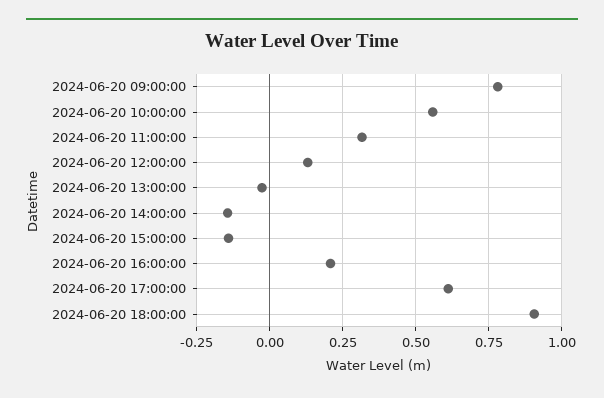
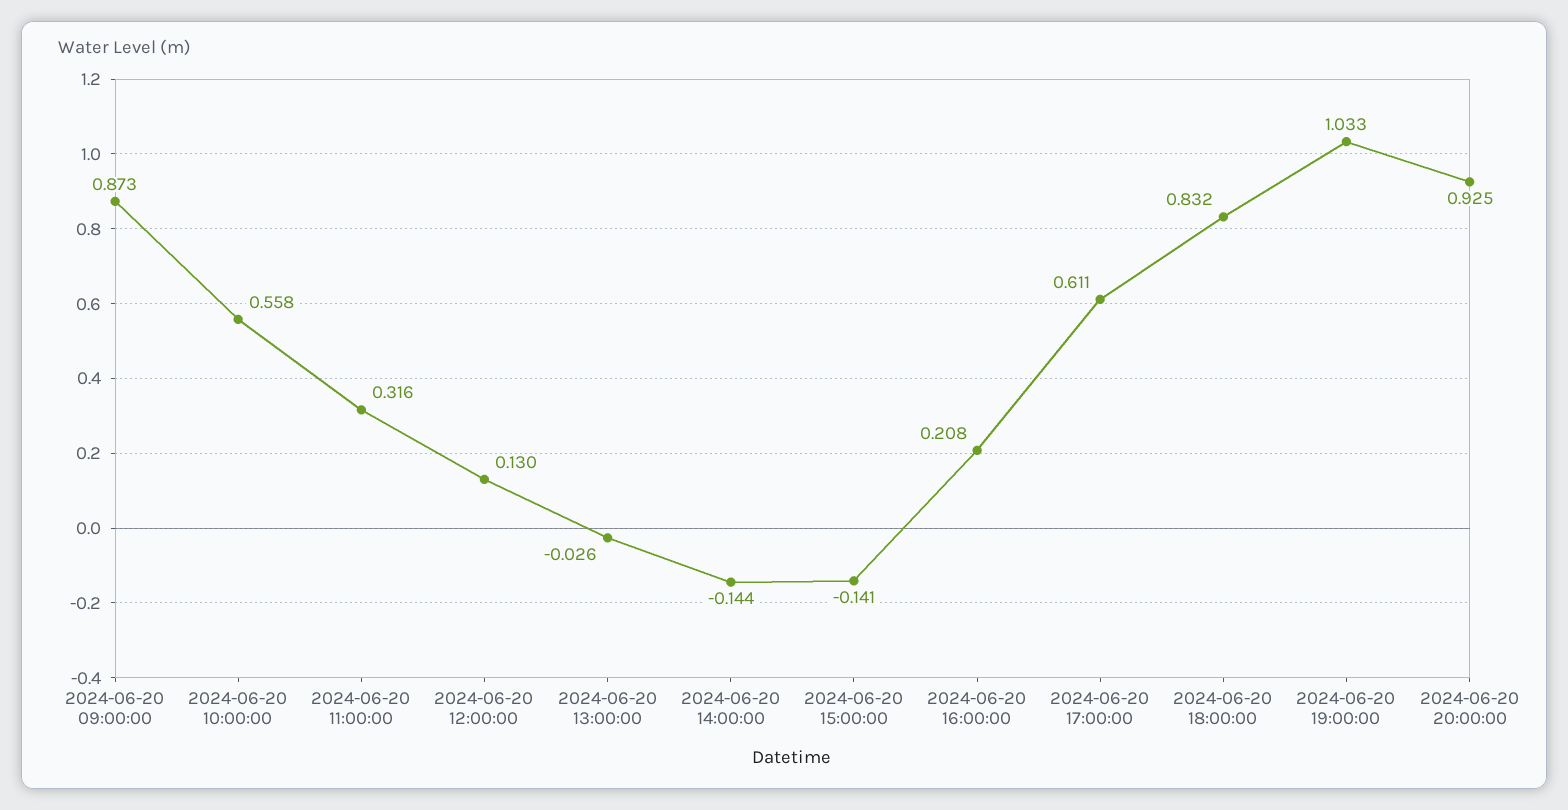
2024-06-20 09:00:00: 0.775 -> 0.873
2024-06-20 18:00:00: 0.9 -> 0.832
2024-06-20 19:00:00: none -> 1.033
2024-06-20 20:00:00: none -> 0.925

